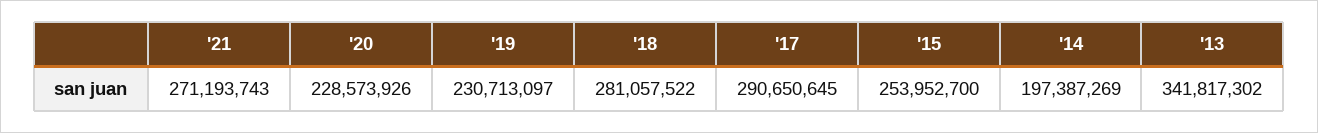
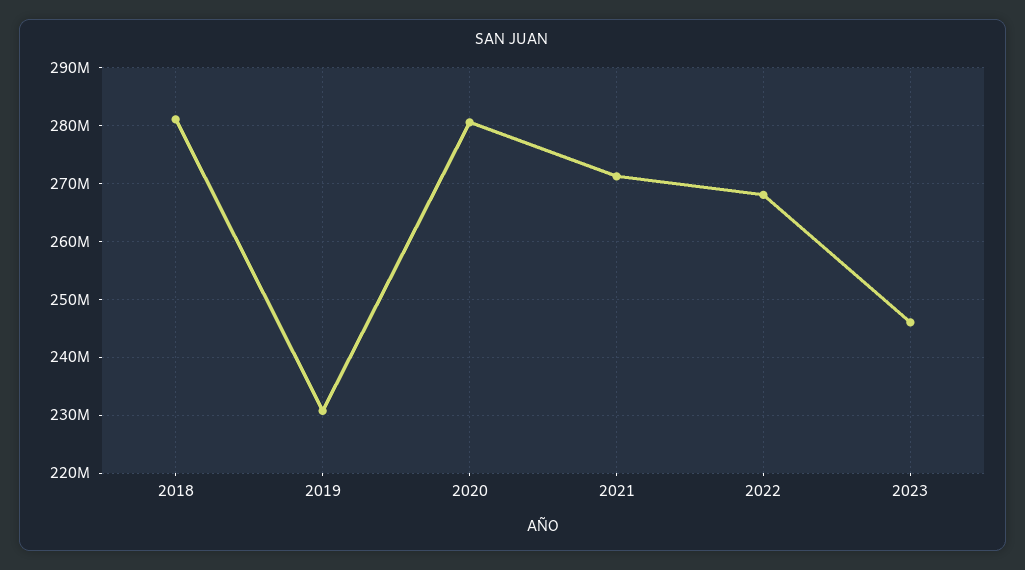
'20: 228573926 -> 280000000
'17: 290650645 -> none
'15: 253952700 -> none
'14: 197387269 -> none
'13: 341817302 -> none
2022: none -> 268000000
2023: none -> 246000000

